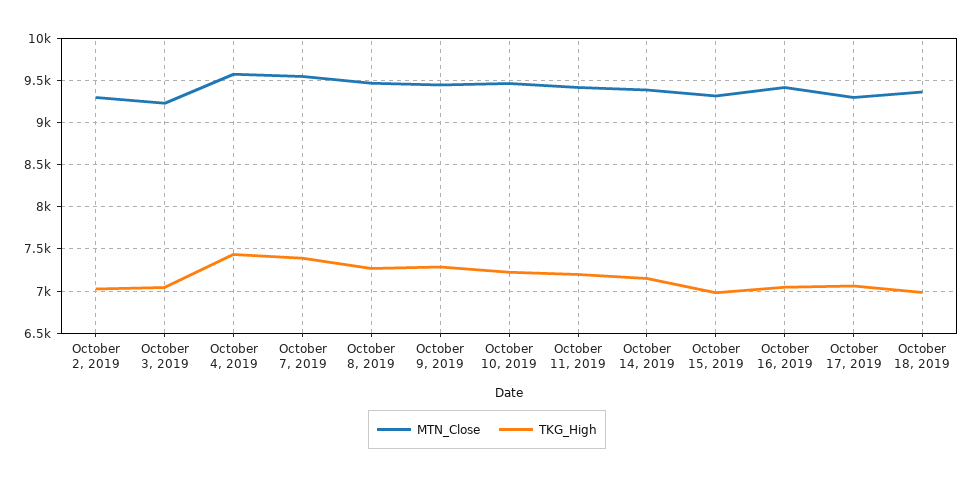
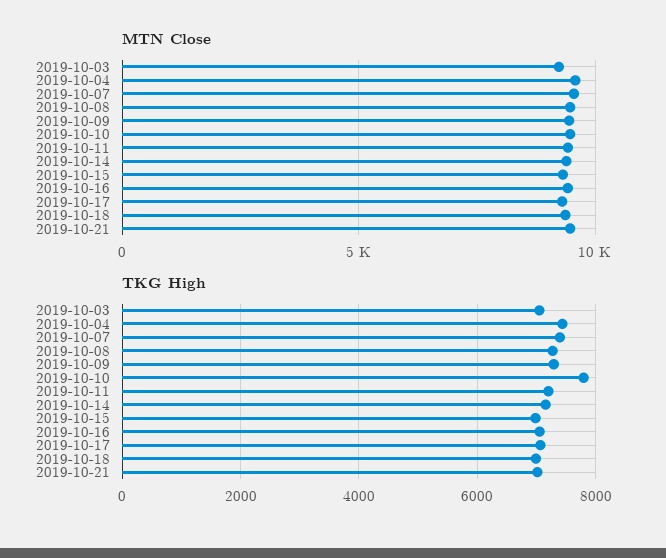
MTN_Close, October 2, 2019: 9300 -> none
TKG_High, October 2, 2019: 7000 -> none
TKG_High, October 10, 2019: 7200 -> 7800
MTN_Close, 2019-10-21: none -> 9500
TKG_High, 2019-10-21: none -> 7000

